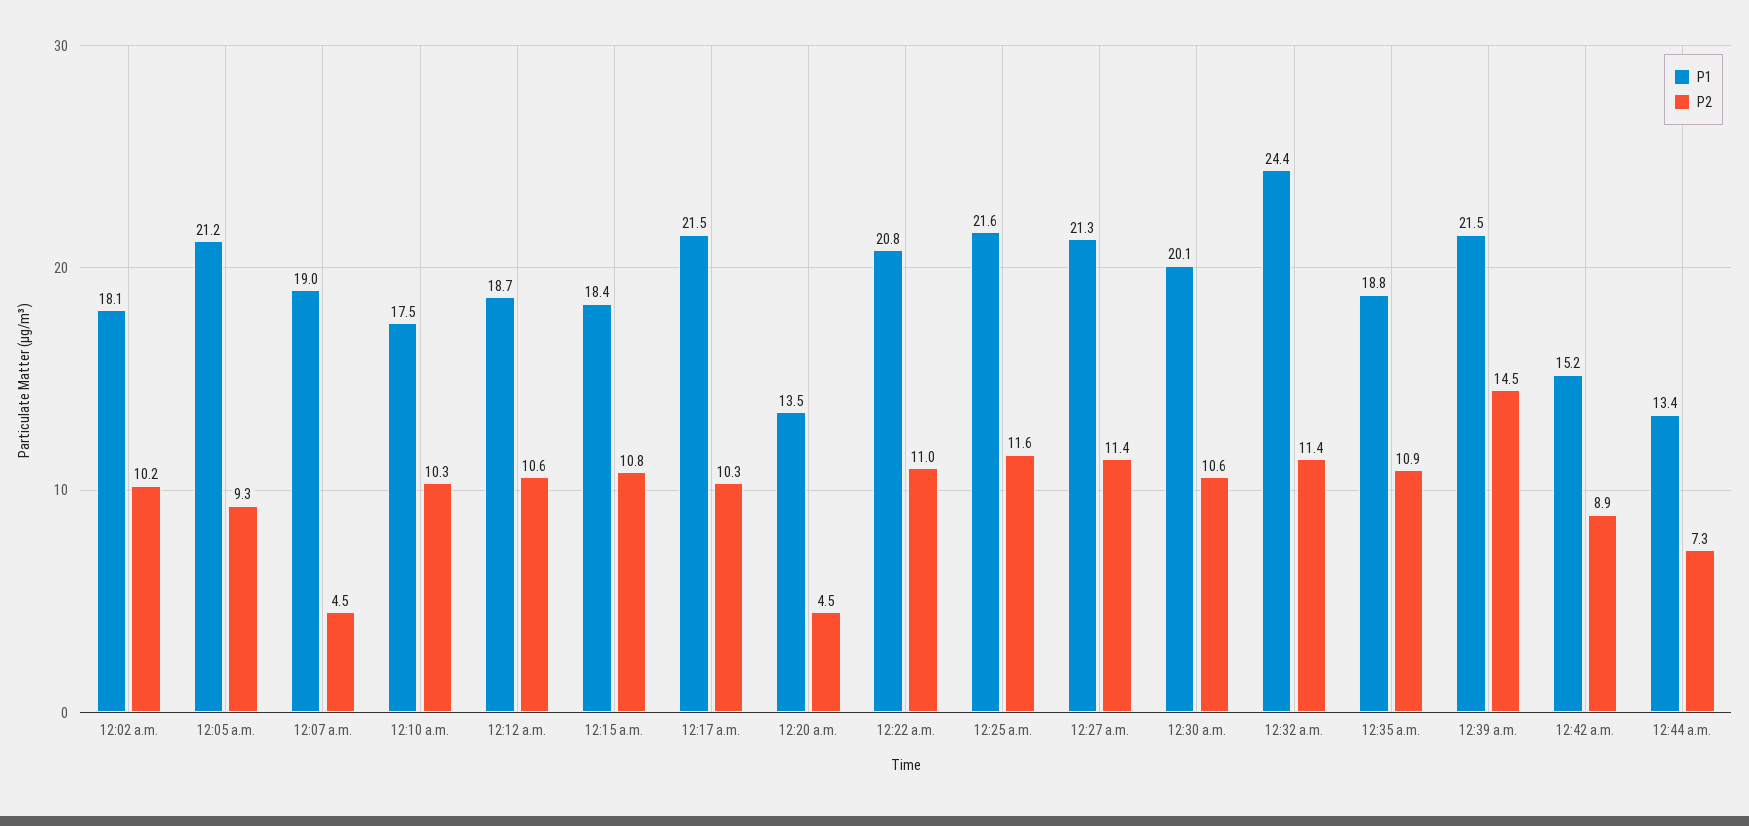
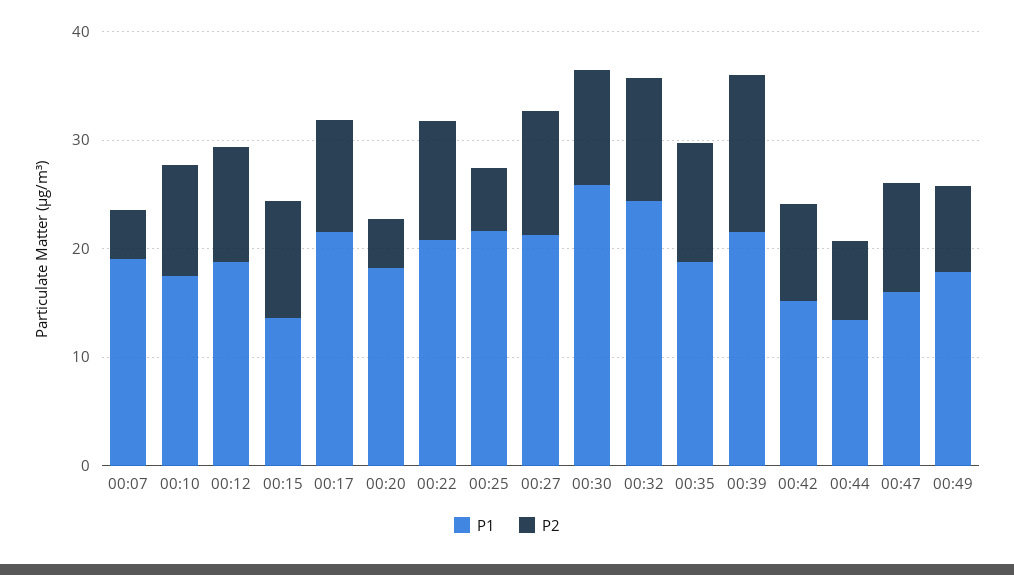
P1, 12:02 a.m.: 18.1 -> none
P2, 12:02 a.m.: 10.2 -> none
P1, 12:05 a.m.: 21.2 -> none
P2, 12:05 a.m.: 9.3 -> none
P1, 12:15 a.m.: 18.4 -> 14
P1, 12:20 a.m.: 13.5 -> 18
P2, 12:25 a.m.: 11.6 -> 6
P1, 12:30 a.m.: 20.1 -> 26
P1, 00:47: none -> 16
P2, 00:47: none -> 10
P1, 00:49: none -> 18
P2, 00:49: none -> 8

